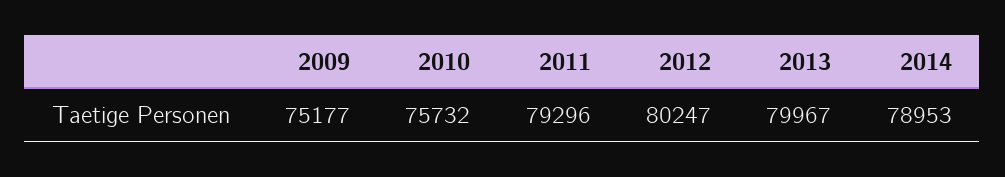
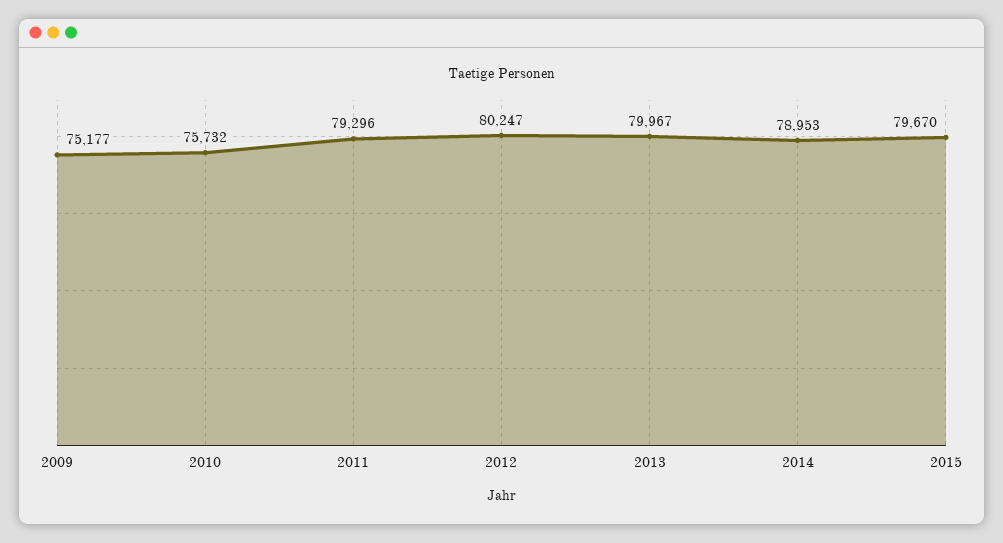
2015: none -> 79670

